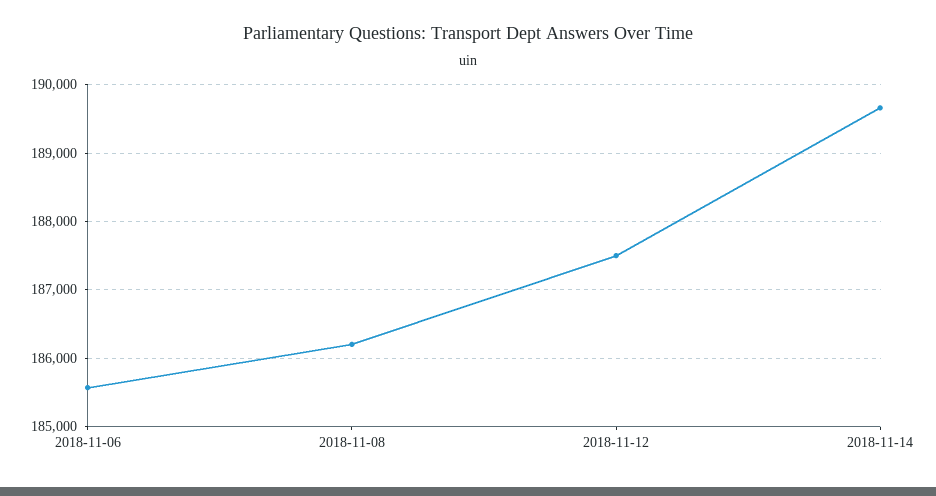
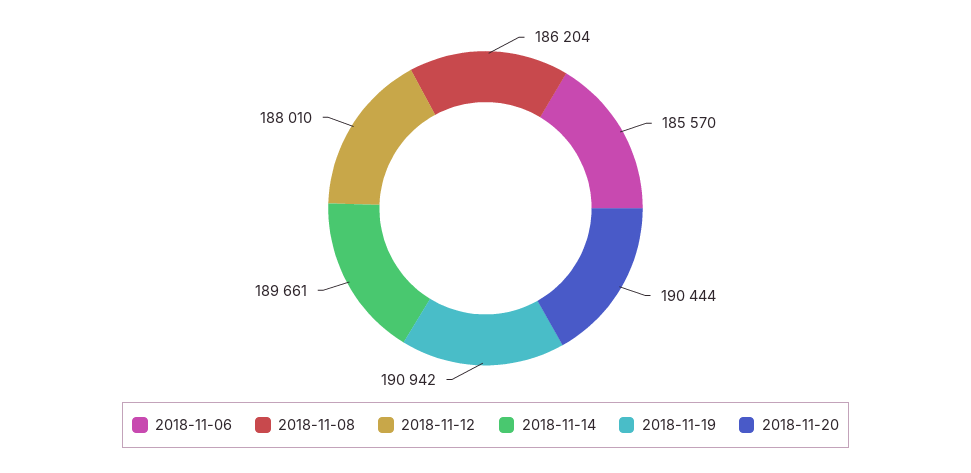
2018-11-12: 187500 -> 188010
2018-11-19: none -> 190942
2018-11-20: none -> 190444

